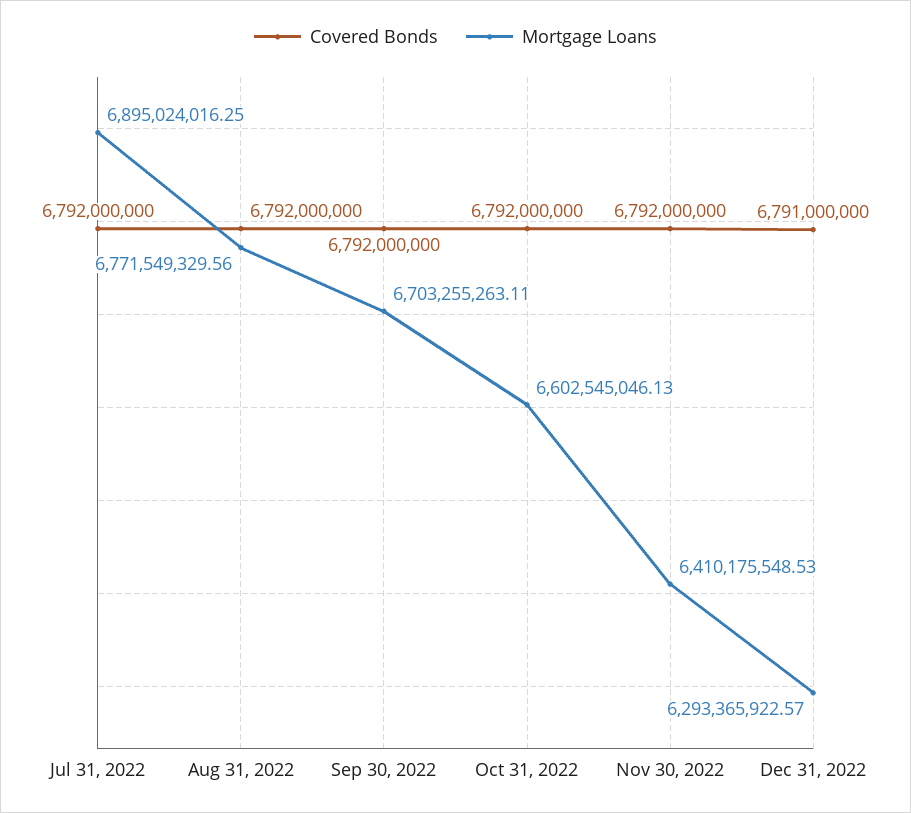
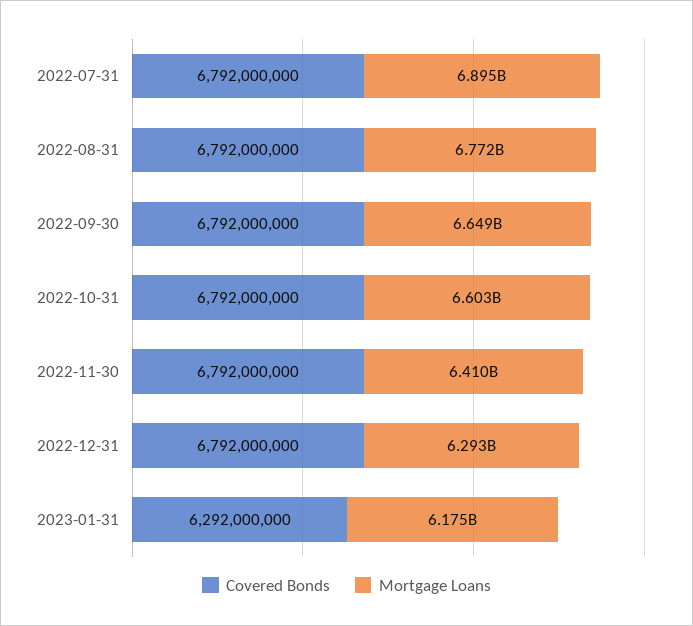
Mortgage Loans, Sep 30, 2022: 6703255263.11 -> 6649000000
Covered Bonds, Dec 31, 2022: 6791000000 -> 6792000000
Covered Bonds, 2023-01-31: none -> 6292000000
Mortgage Loans, 2023-01-31: none -> 6175000000

